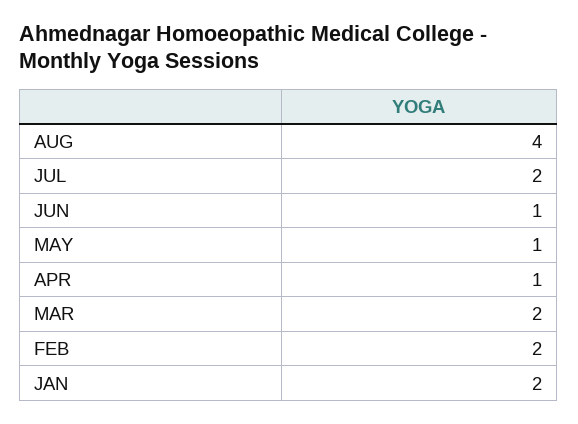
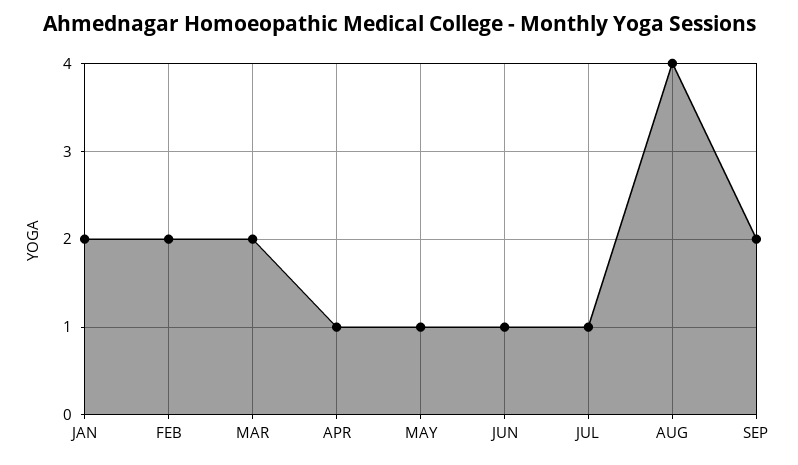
JUL: 2 -> 1
SEP: none -> 2

